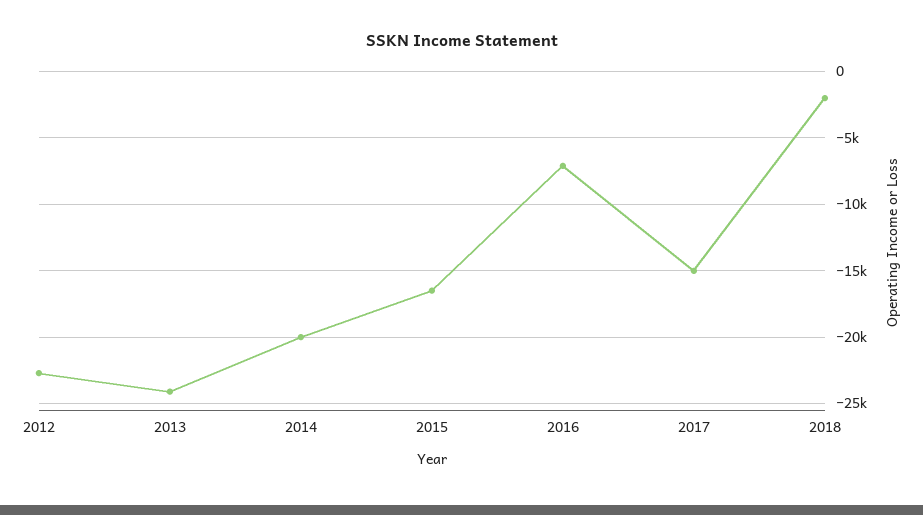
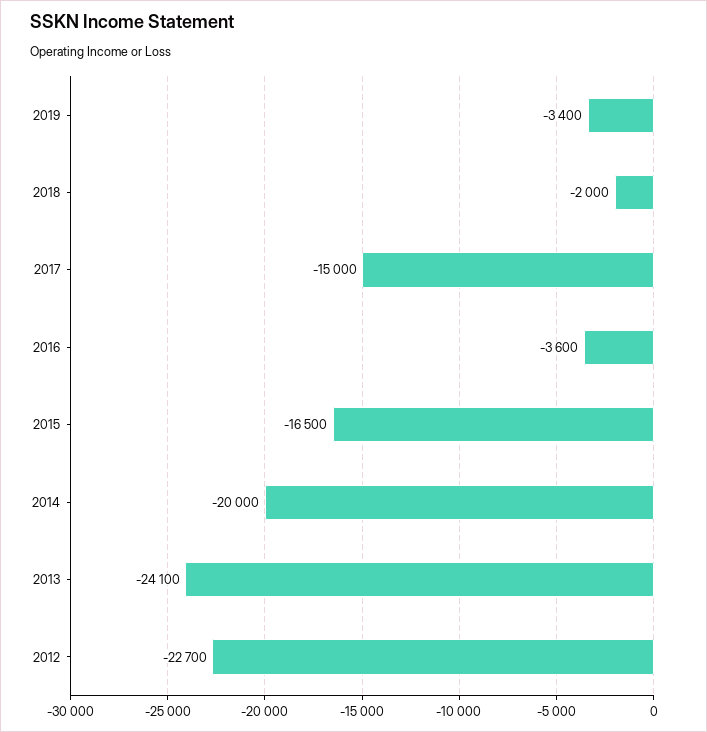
2016: -7000 -> -3600
2019: none -> -3400

